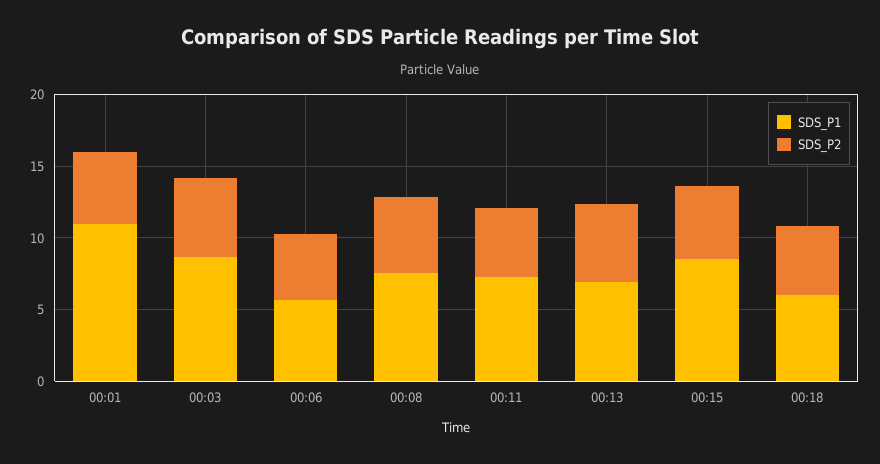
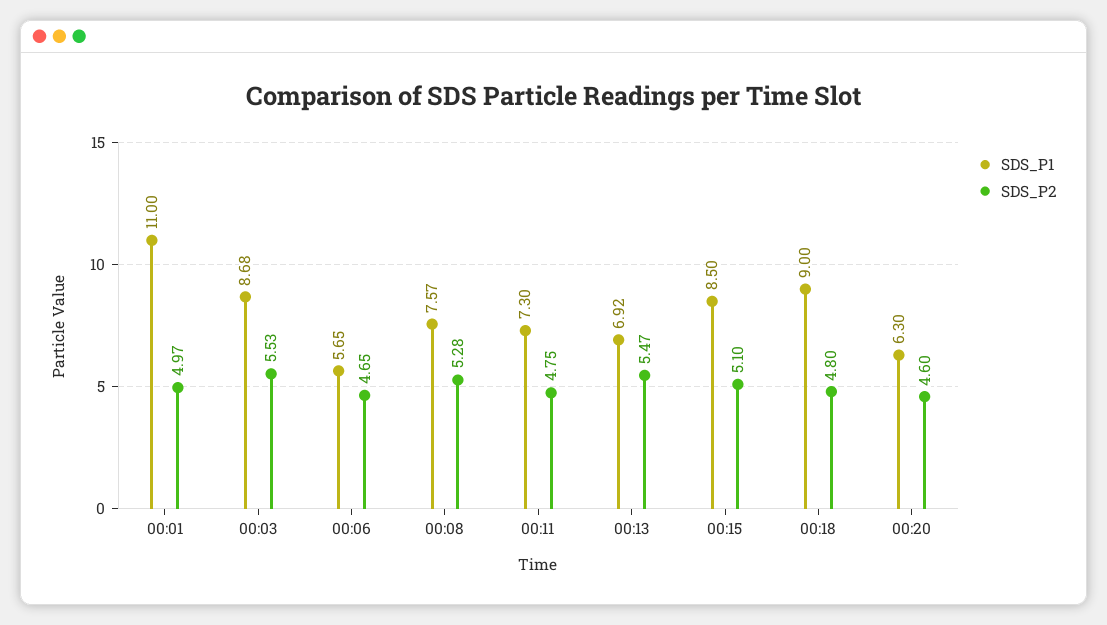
SDS_P1, 00:18: 6 -> 9
SDS_P1, 00:20: none -> 6.3
SDS_P2, 00:20: none -> 4.6

